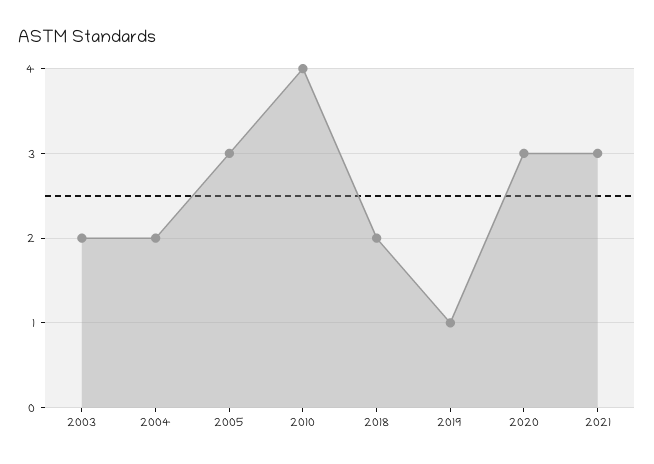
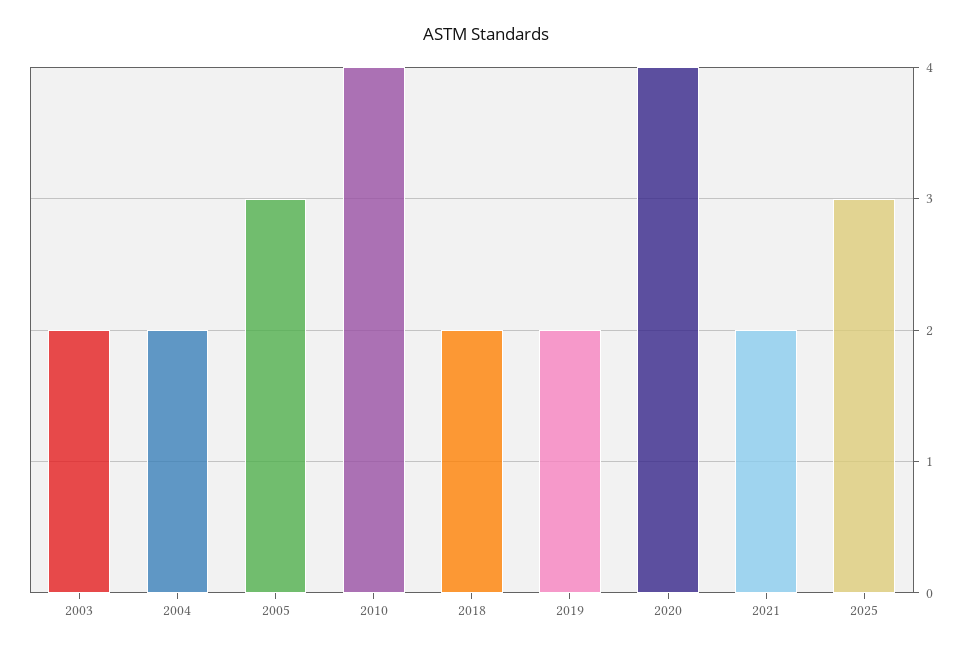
2019: 1 -> 2
2020: 3 -> 4
2021: 3 -> 2
2025: none -> 3

